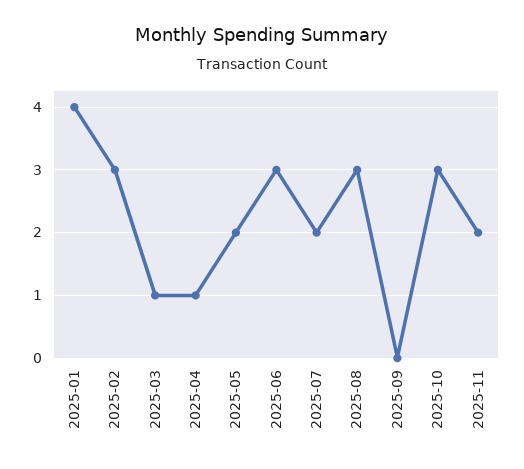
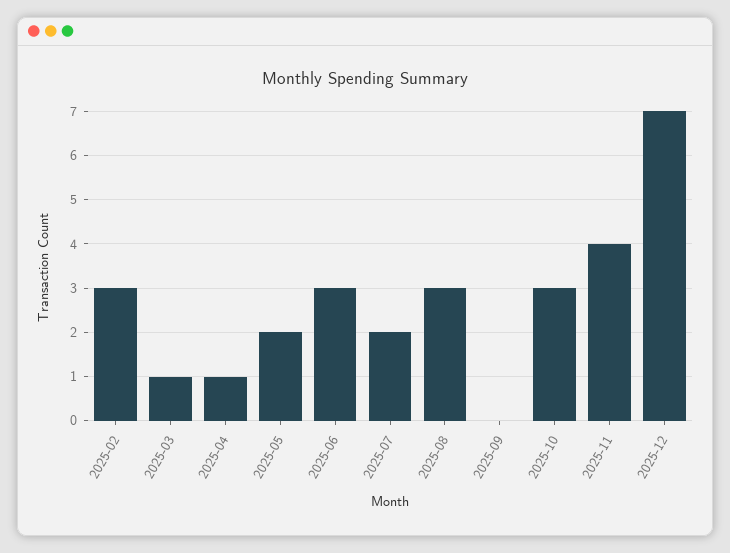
2025-01: 4 -> none
2025-11: 2 -> 4
2025-12: none -> 7

